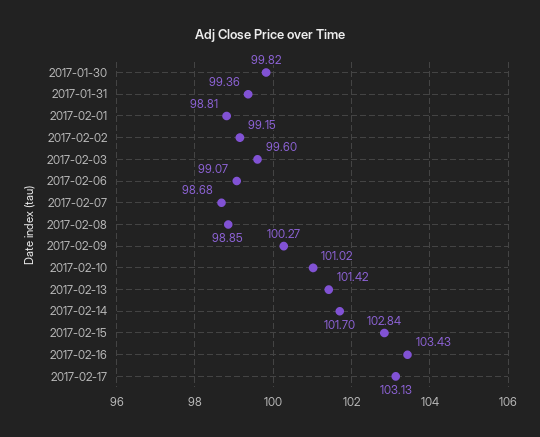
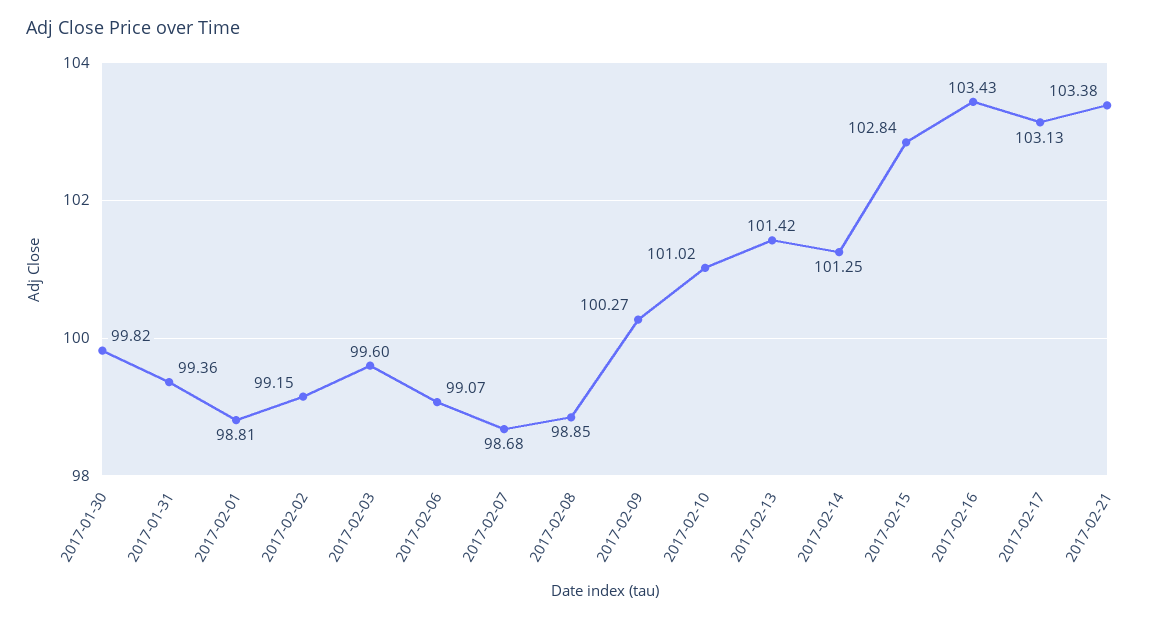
2017-02-14: 101.7 -> 101.25
2017-02-21: none -> 103.38

